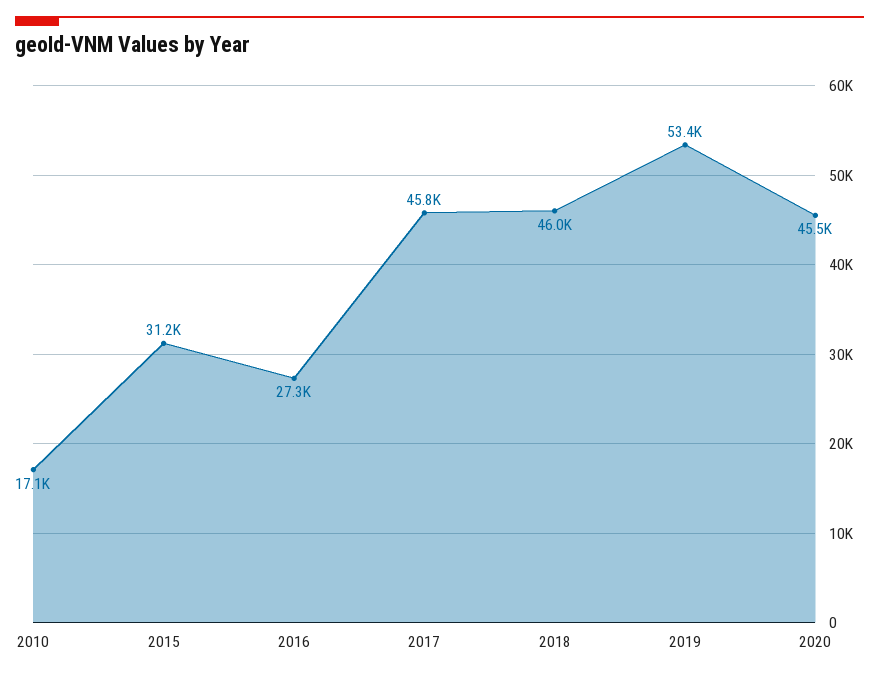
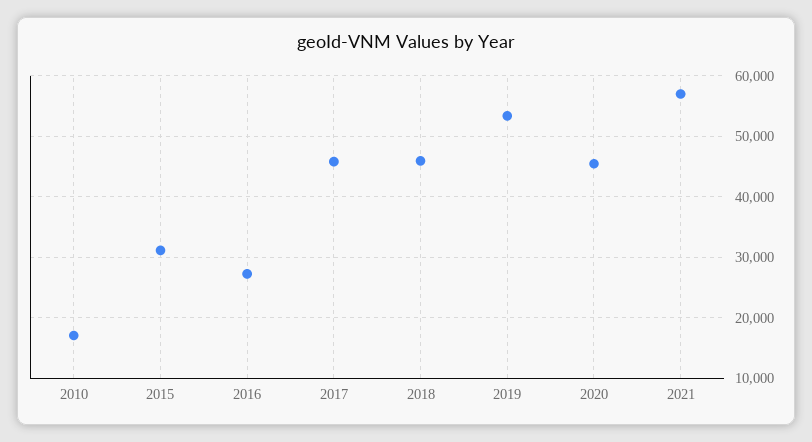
2021: none -> 57000

